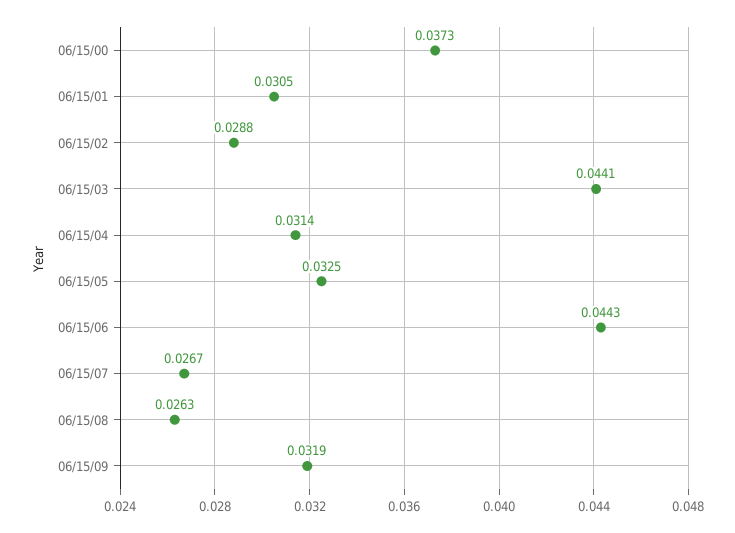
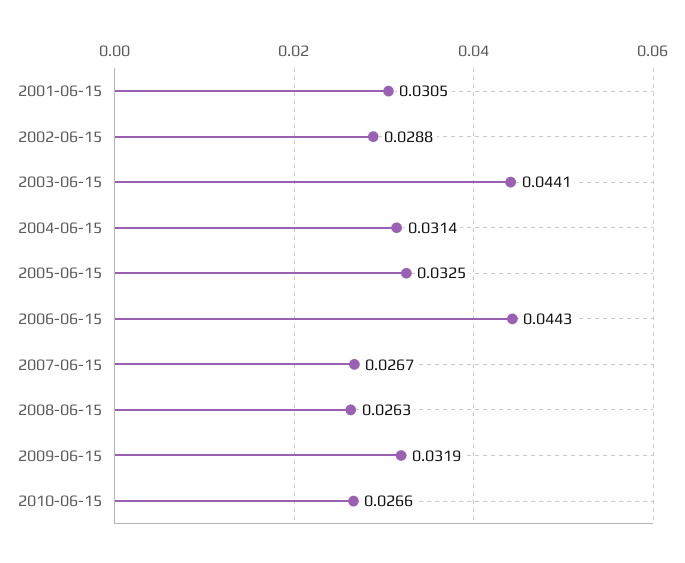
06/15/00: 0.0373 -> none
2010-06-15: none -> 0.0266

